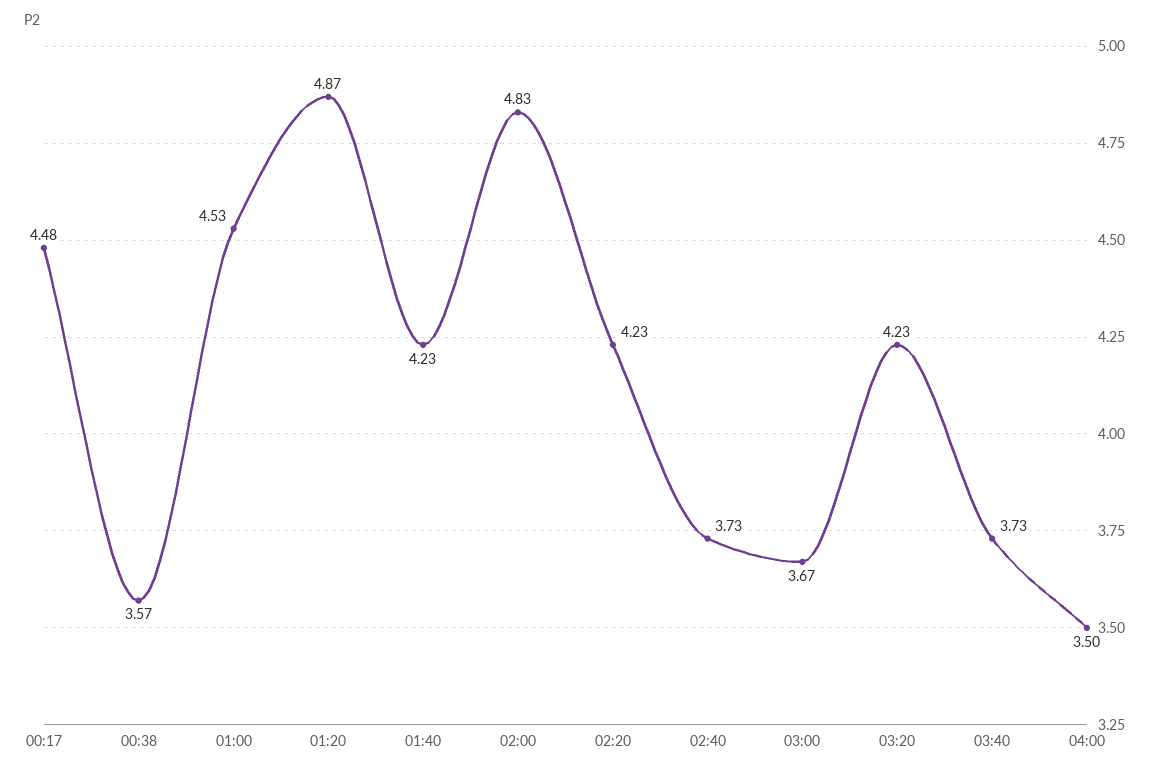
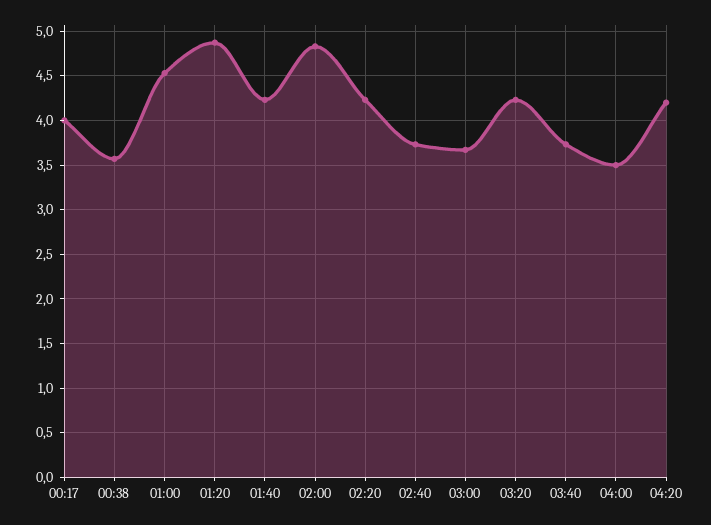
00:17: 4.48 -> 4
04:20: none -> 4.2

